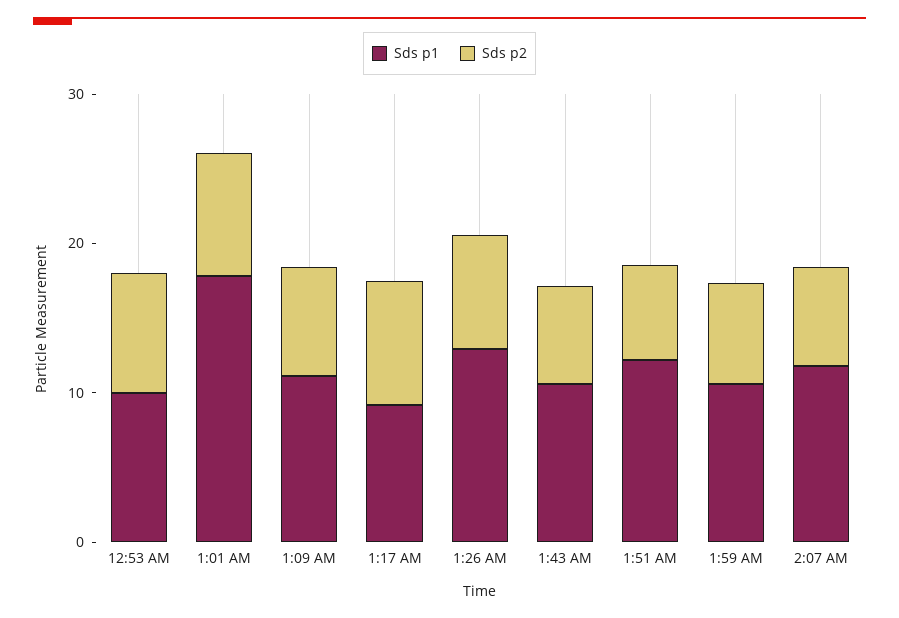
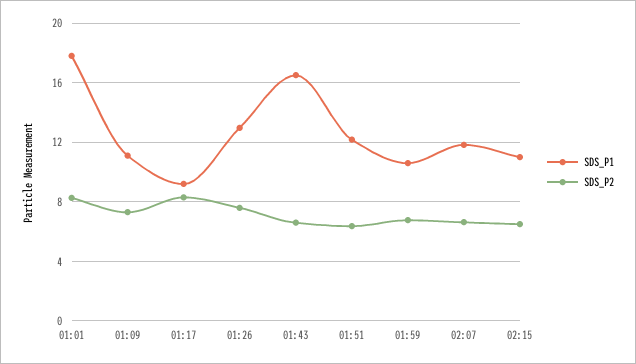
Sds p1, 12:53 AM: 10 -> none
Sds p2, 12:53 AM: 8 -> none
Sds p1, 1:43 AM: 10 -> 16.5
Sds p1, 02:15: none -> 11
Sds p2, 02:15: none -> 6.5

